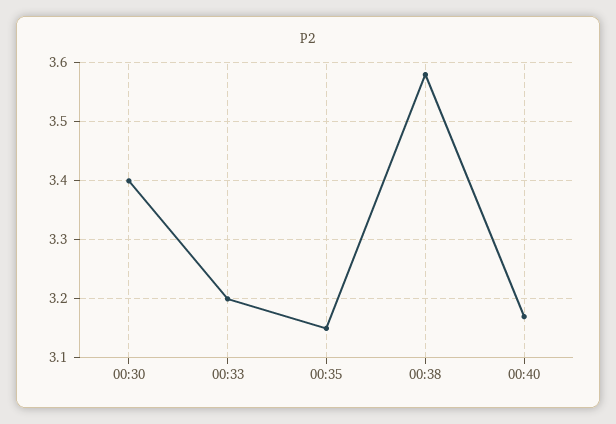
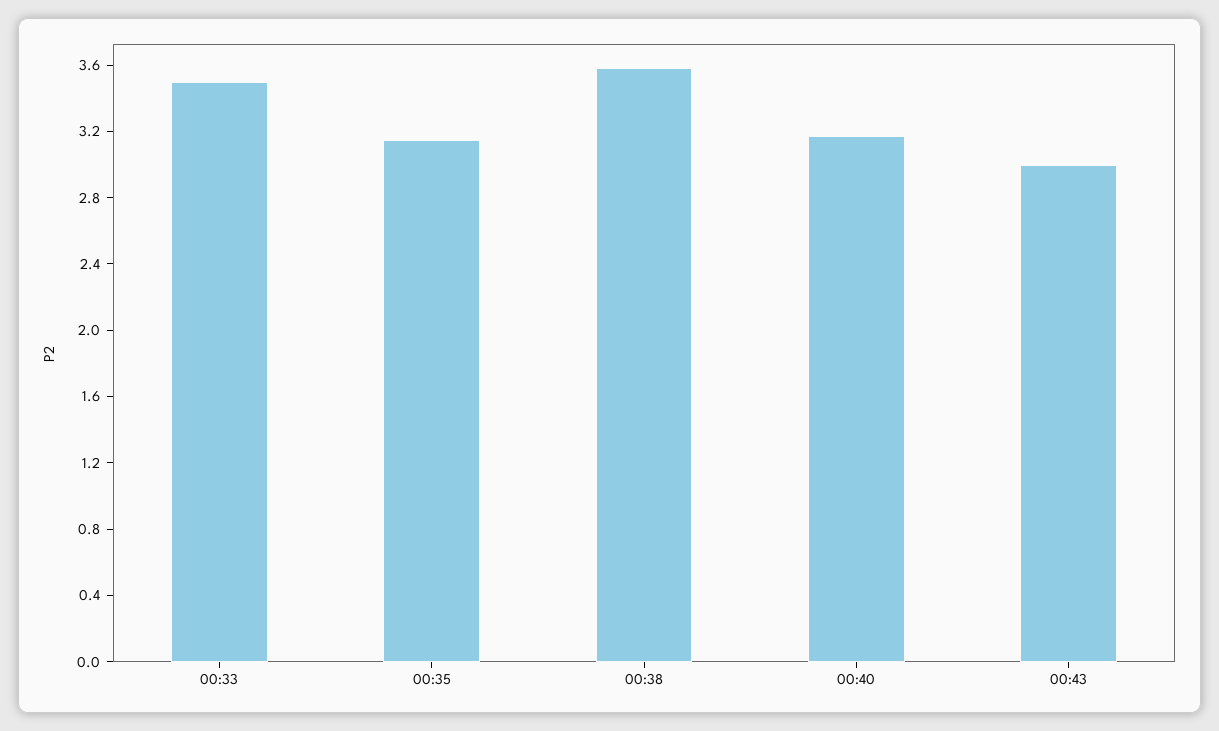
00:30: 3.4 -> none
00:33: 3.2 -> 3.5
00:43: none -> 3

